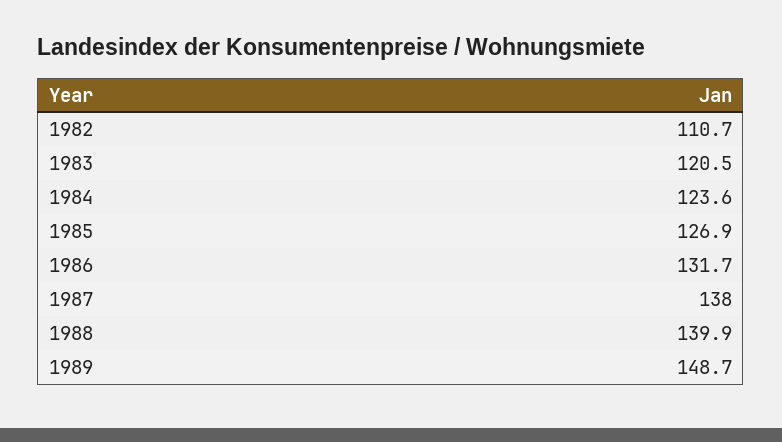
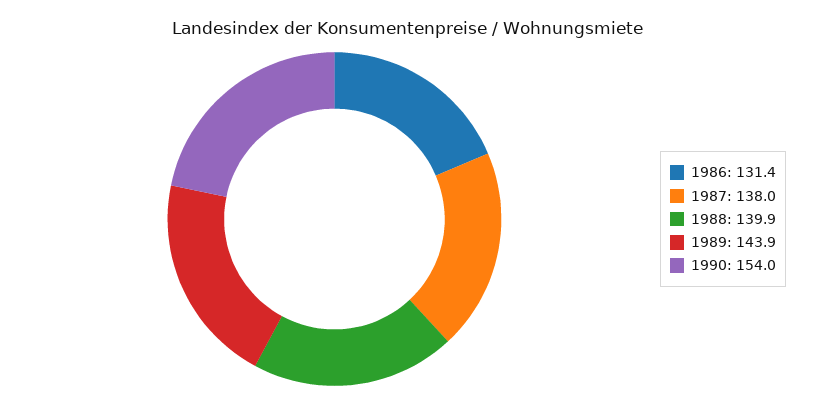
1982: 110.7 -> none
1983: 120.5 -> none
1984: 123.6 -> none
1985: 126.9 -> none
1986: 131.7 -> 131.4
1989: 148.7 -> 143.9
1990: none -> 154

